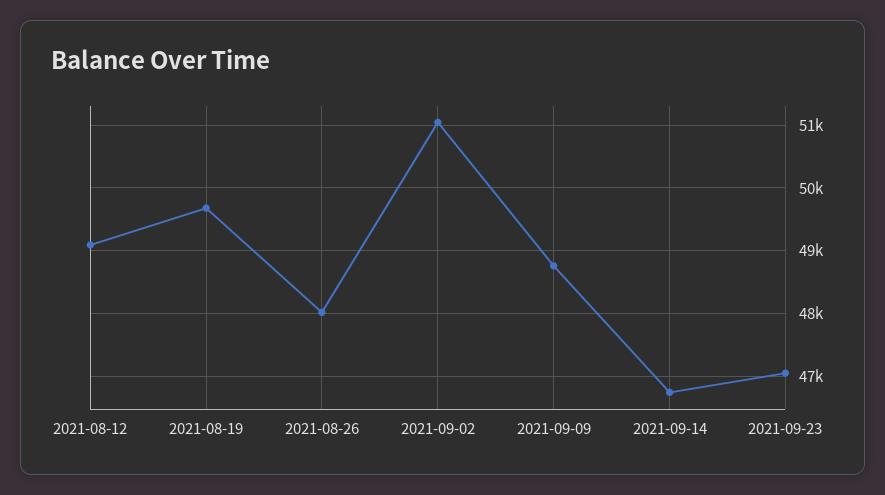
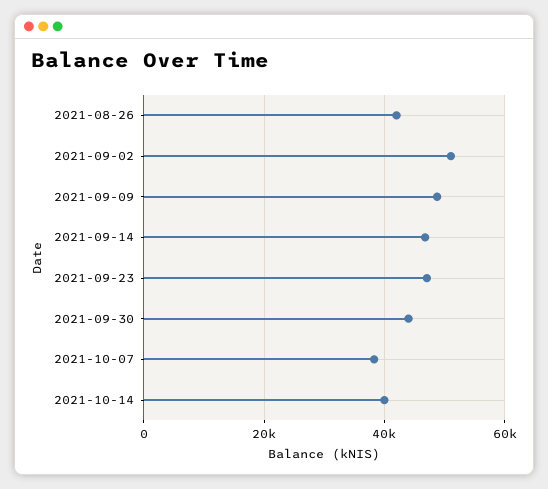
2021-08-12: 49100 -> none
2021-08-19: 49700 -> none
2021-08-26: 48000 -> 42000
2021-09-30: none -> 44000
2021-10-07: none -> 38000
2021-10-14: none -> 40000

